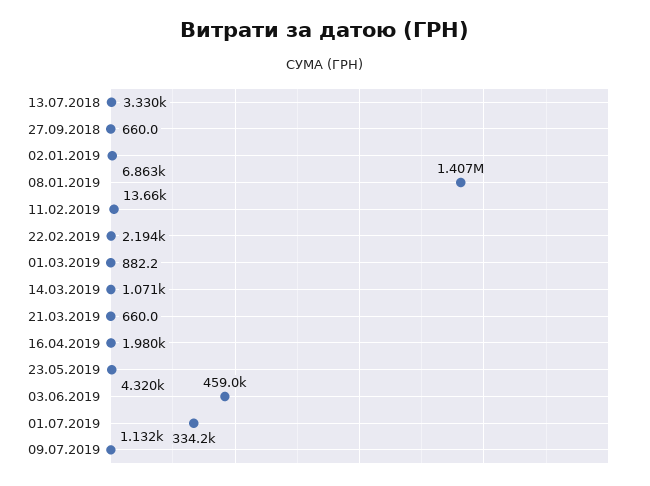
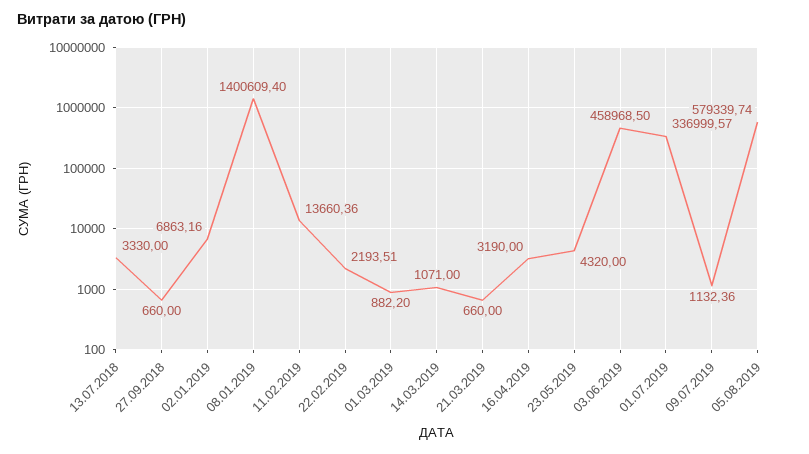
08.01.2019: 1407000 -> 1400609.4
16.04.2019: 1980 -> 3190
01.07.2019: 334200 -> 336999.57
05.08.2019: none -> 579339.74

